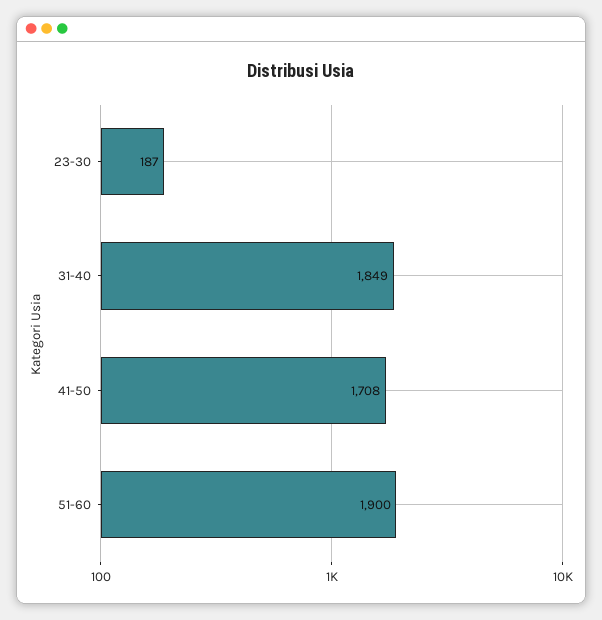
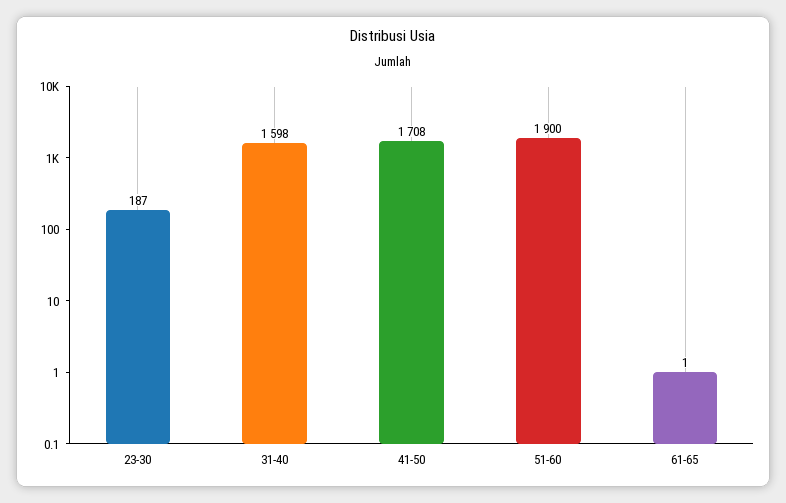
31-40: 1849 -> 1598
61-65: none -> 1

